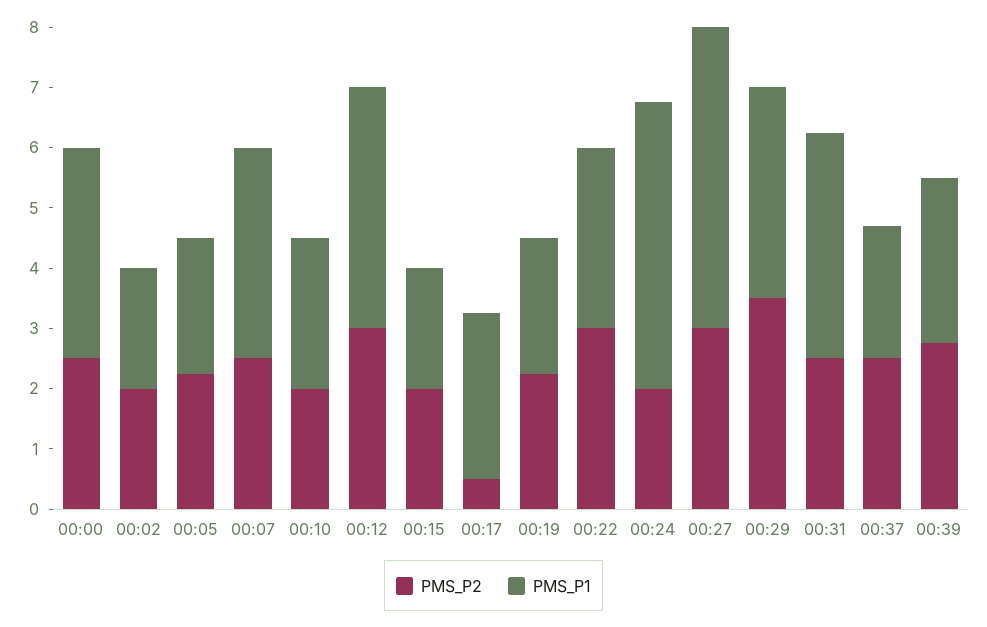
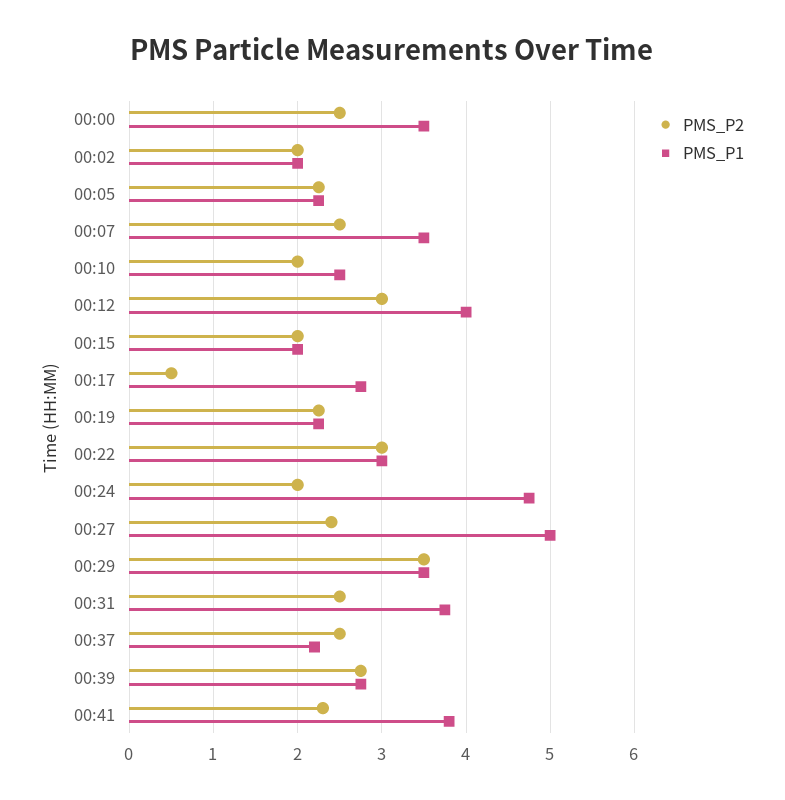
PMS_P2, 00:27: 3 -> 2.4
PMS_P2, 00:41: none -> 2.3
PMS_P1, 00:41: none -> 3.8

